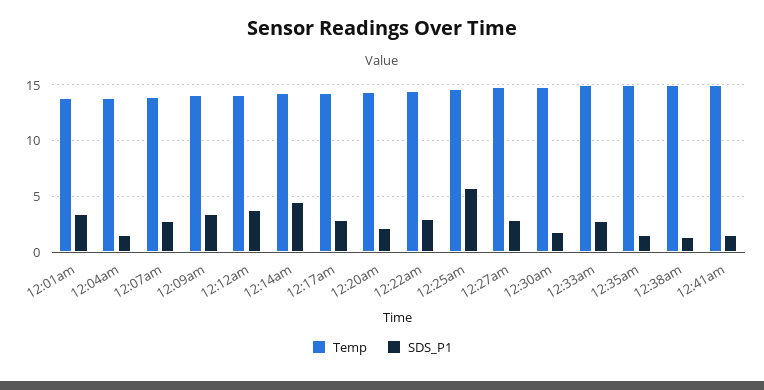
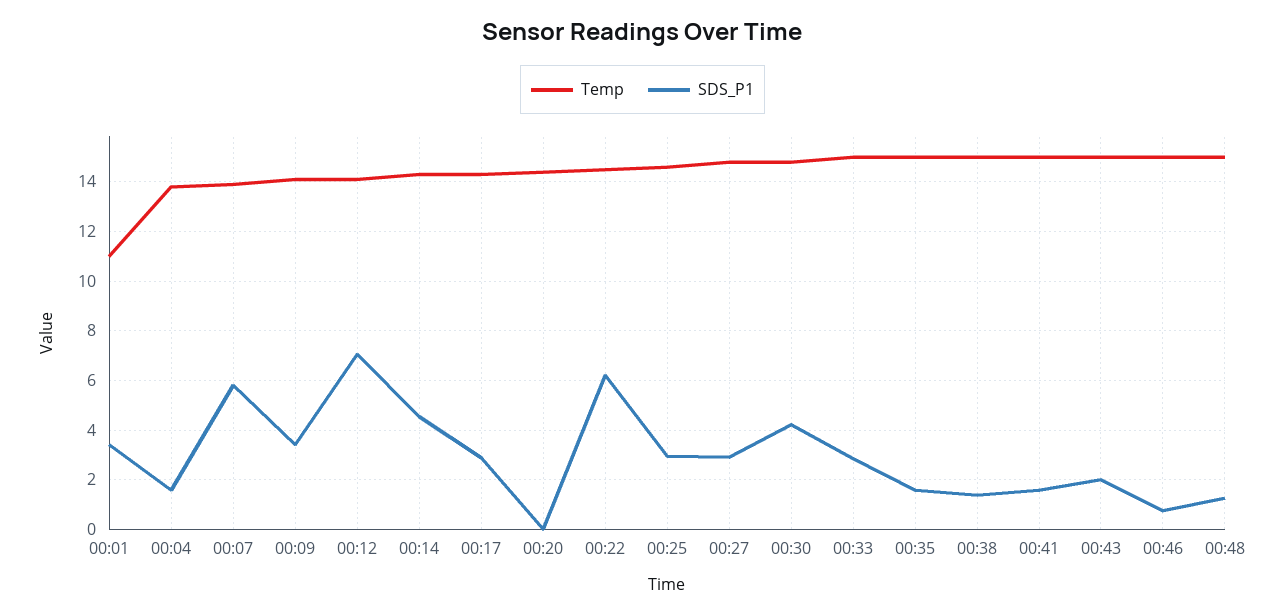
Temp, 12:01am: 14 -> 11
SDS_P1, 12:07am: 3 -> 5.75
SDS_P1, 12:12am: 4 -> 7
SDS_P1, 12:20am: 2 -> 0
SDS_P1, 12:22am: 3 -> 6.25
SDS_P1, 12:25am: 6 -> 3
SDS_P1, 12:30am: 2 -> 4.25
Temp, 00:43: none -> 15
SDS_P1, 00:43: none -> 2
Temp, 00:46: none -> 15
SDS_P1, 00:46: none -> 0.75
Temp, 00:48: none -> 15
SDS_P1, 00:48: none -> 1.25

